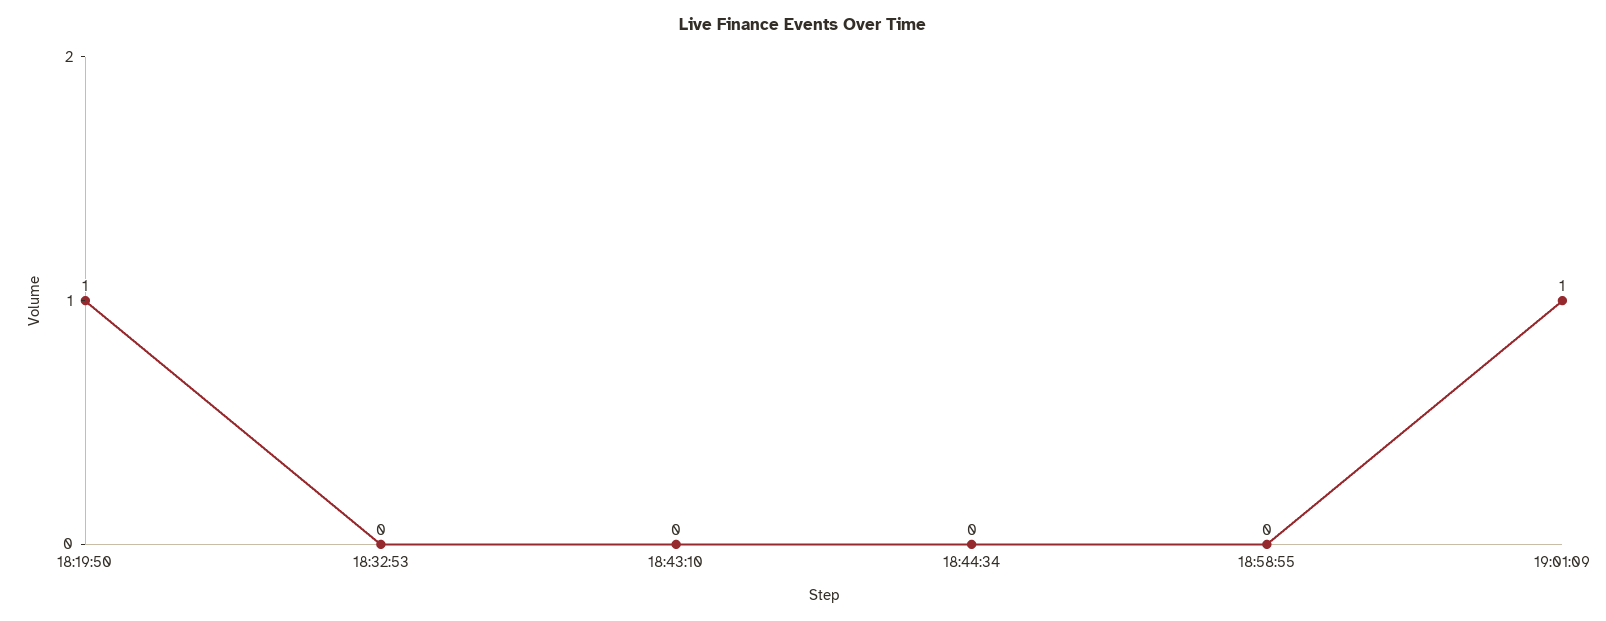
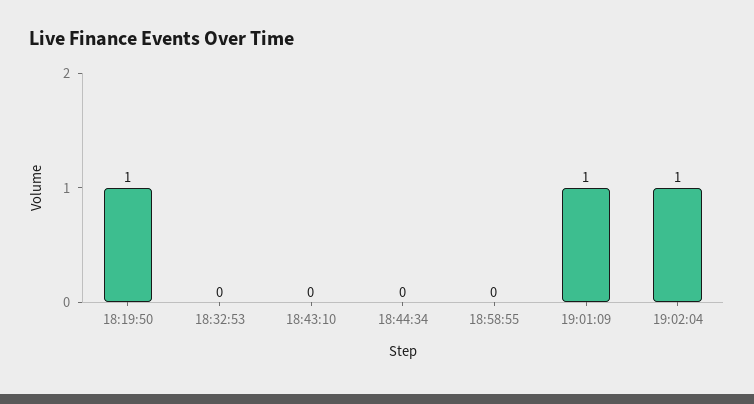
19:02:04: none -> 1

